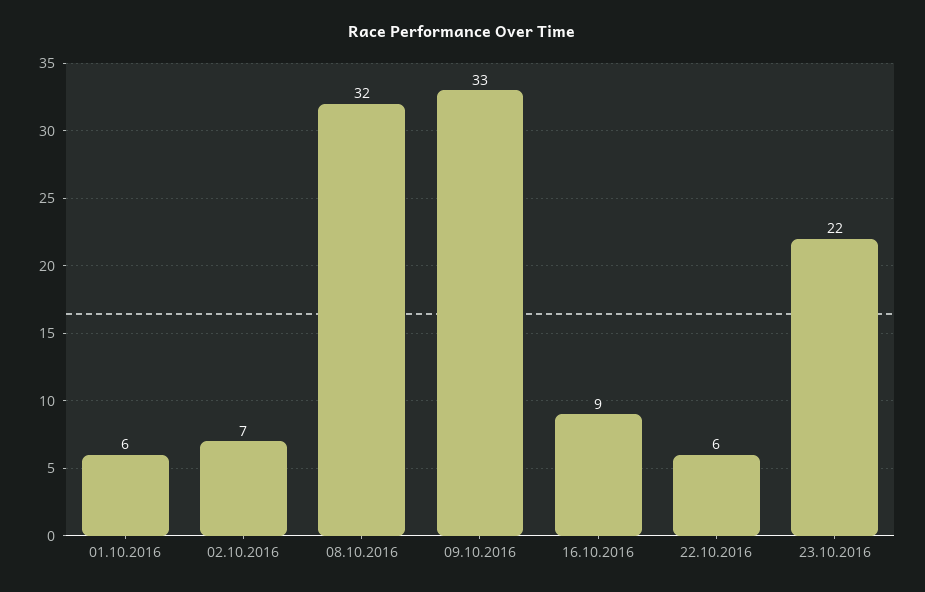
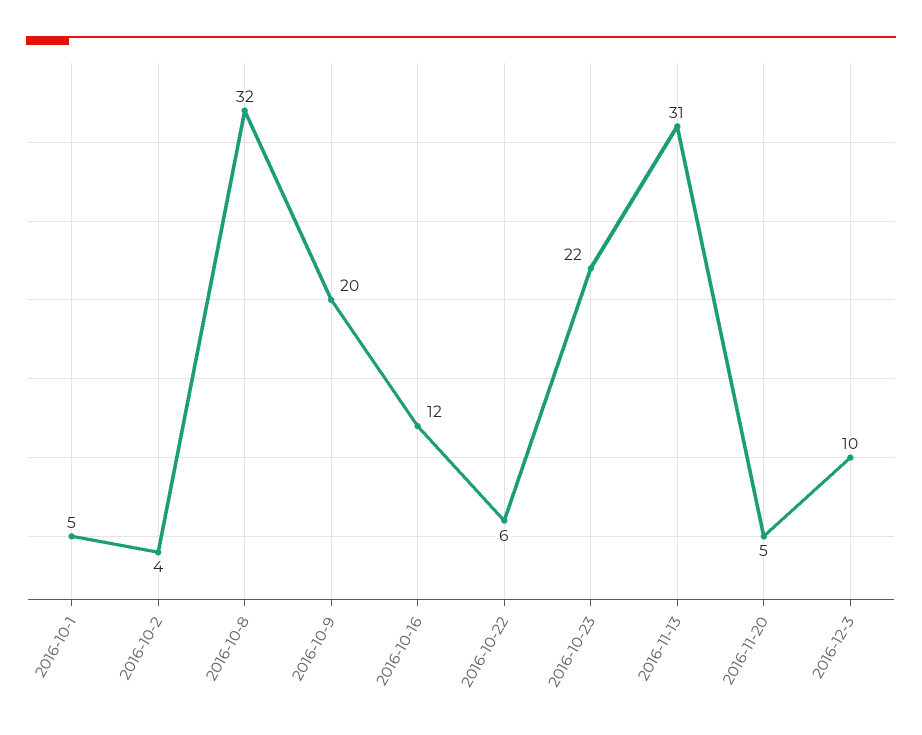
01.10.2016: 6 -> 5
02.10.2016: 7 -> 4
09.10.2016: 33 -> 20
16.10.2016: 9 -> 12
2016-11-13: none -> 31
2016-11-20: none -> 5
2016-12-3: none -> 10

